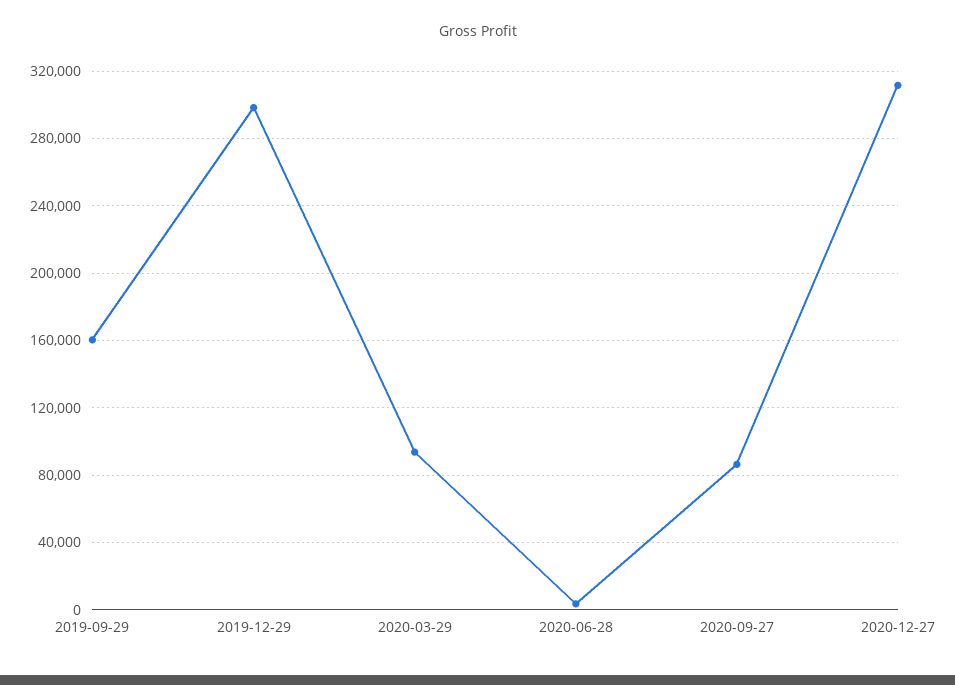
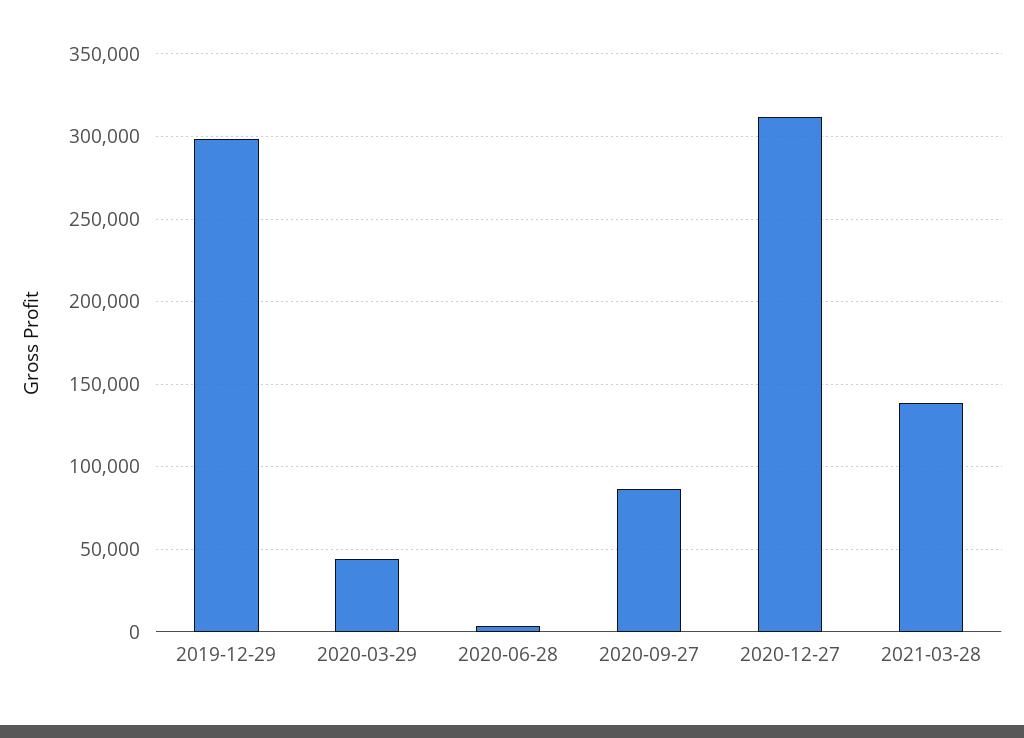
2019-09-29: 160000 -> none
2020-03-29: 95000 -> 45000
2021-03-28: none -> 140000

